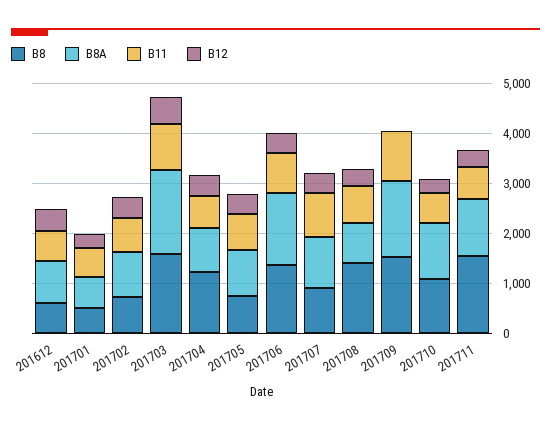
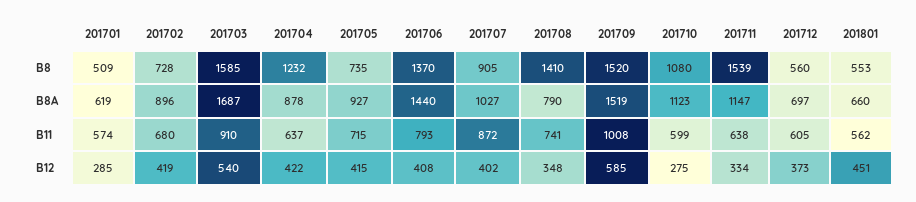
B8, 201612: 600 -> none
B8A, 201612: 800 -> none
B11, 201612: 600 -> none
B12, 201612: 400 -> none
B12, 201709: 0 -> 585
B8, 201712: none -> 560
B8, 201801: none -> 553
B8A, 201712: none -> 697
B8A, 201801: none -> 660
B11, 201712: none -> 605
B11, 201801: none -> 562
B12, 201712: none -> 373
B12, 201801: none -> 451

